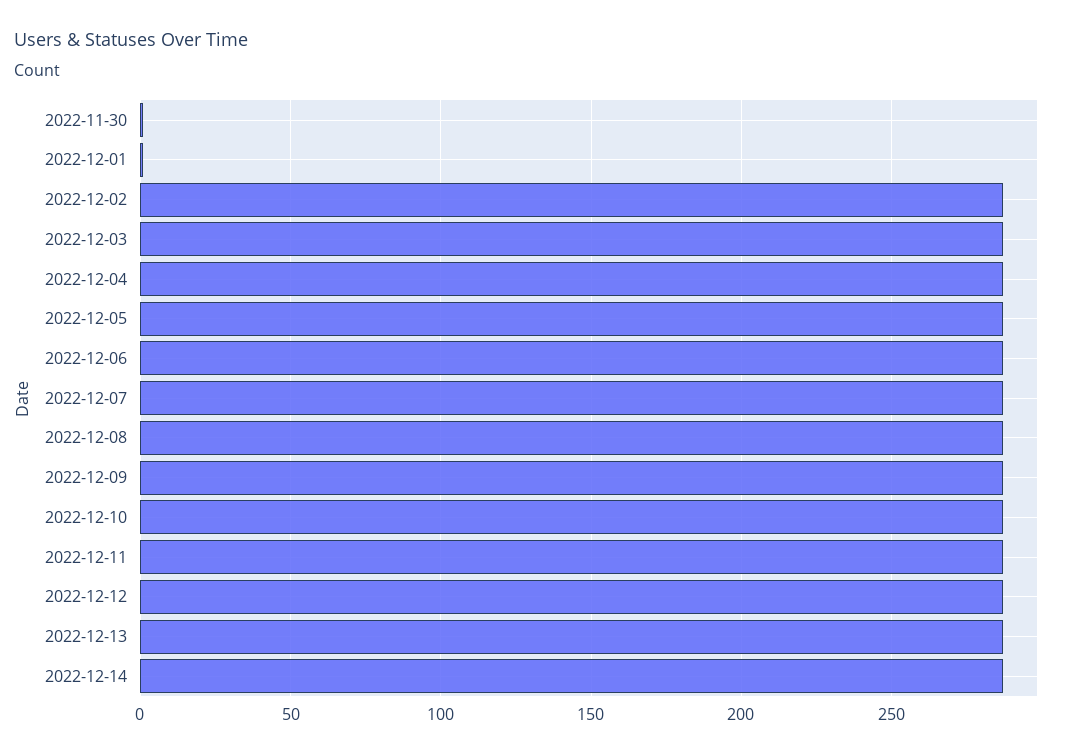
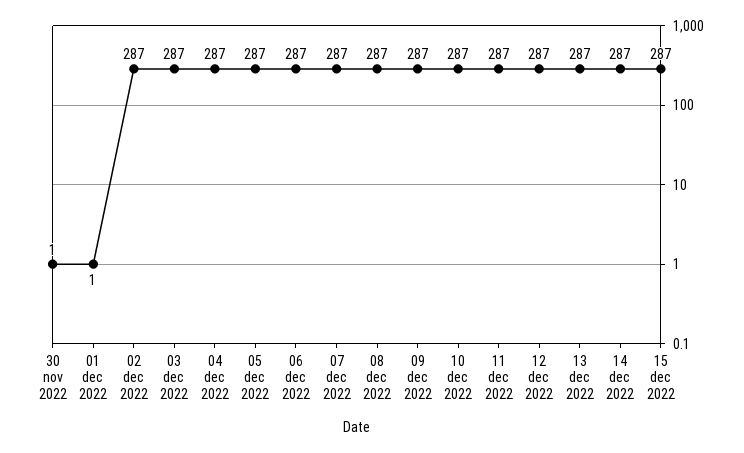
15 dec 2022: none -> 287

